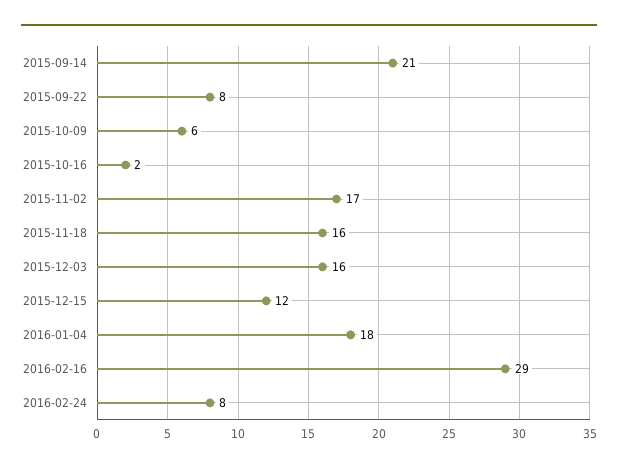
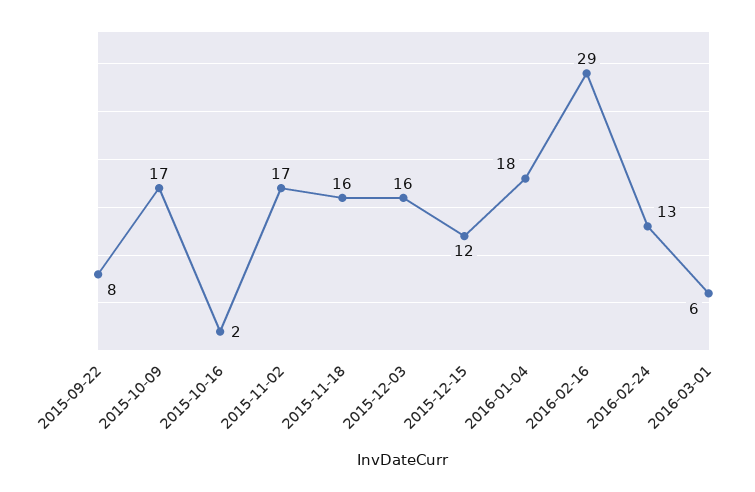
2015-09-14: 21 -> none
2015-10-09: 6 -> 17
2016-02-24: 8 -> 13
2016-03-01: none -> 6

